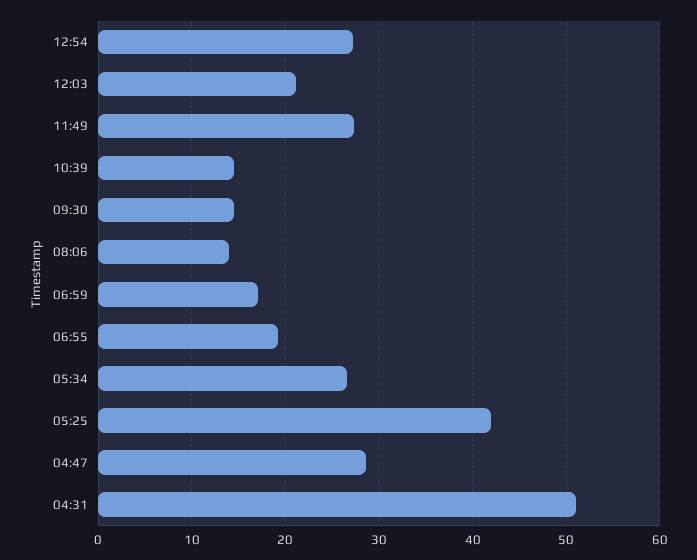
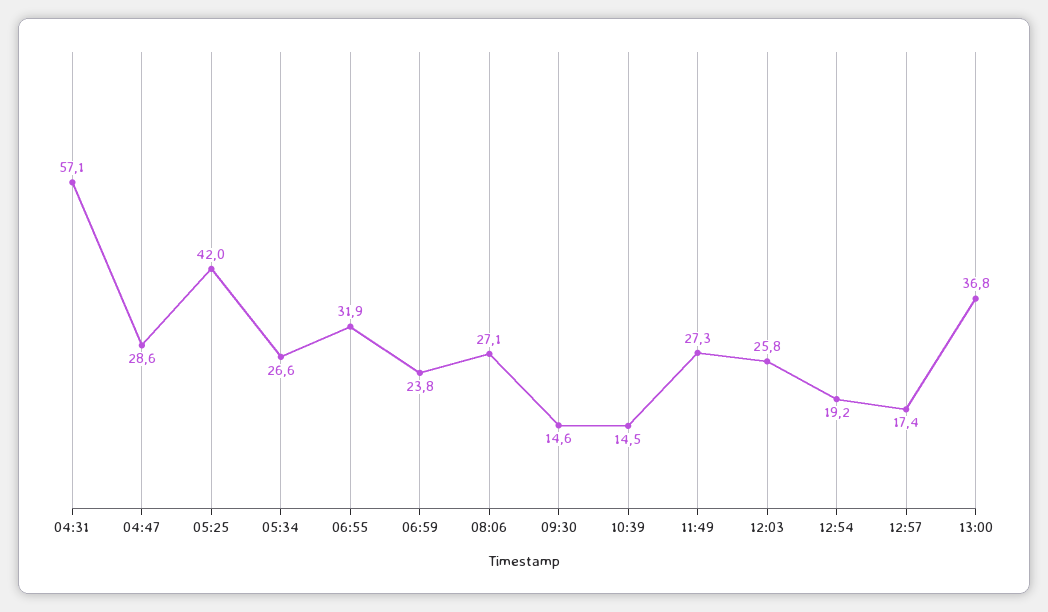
12:54: 27 -> 19.2
12:03: 21 -> 25.8
08:06: 14 -> 27.1
06:59: 17 -> 23.8
06:55: 19 -> 31.9
04:31: 51 -> 57.1
12:57: none -> 17.4
13:00: none -> 36.8

